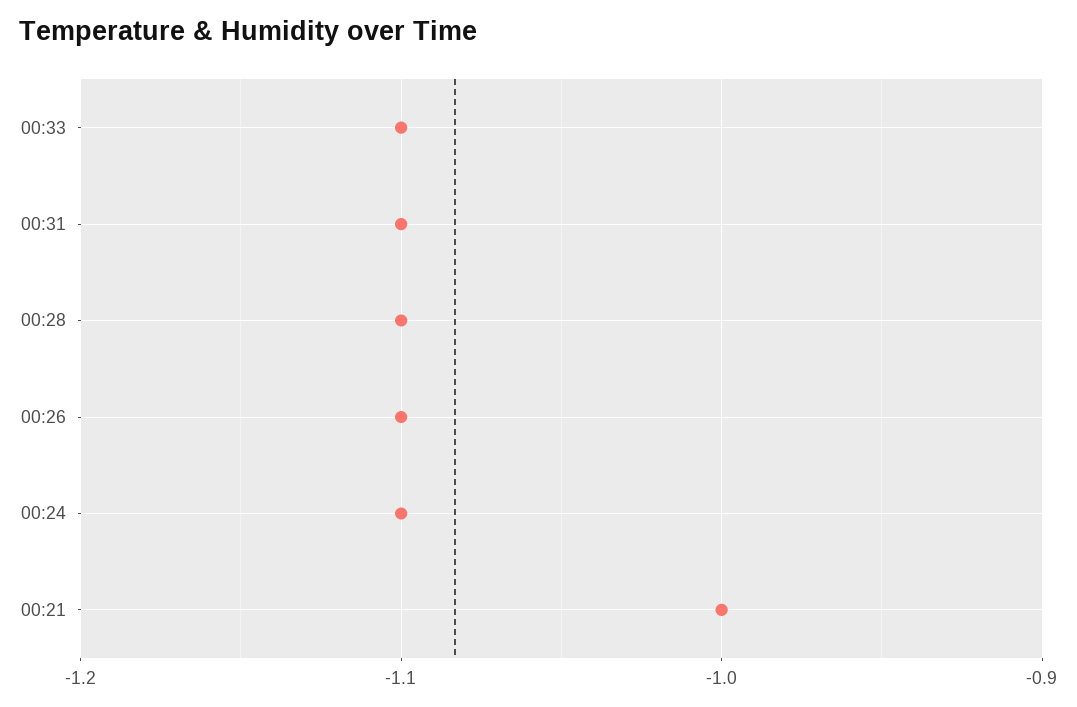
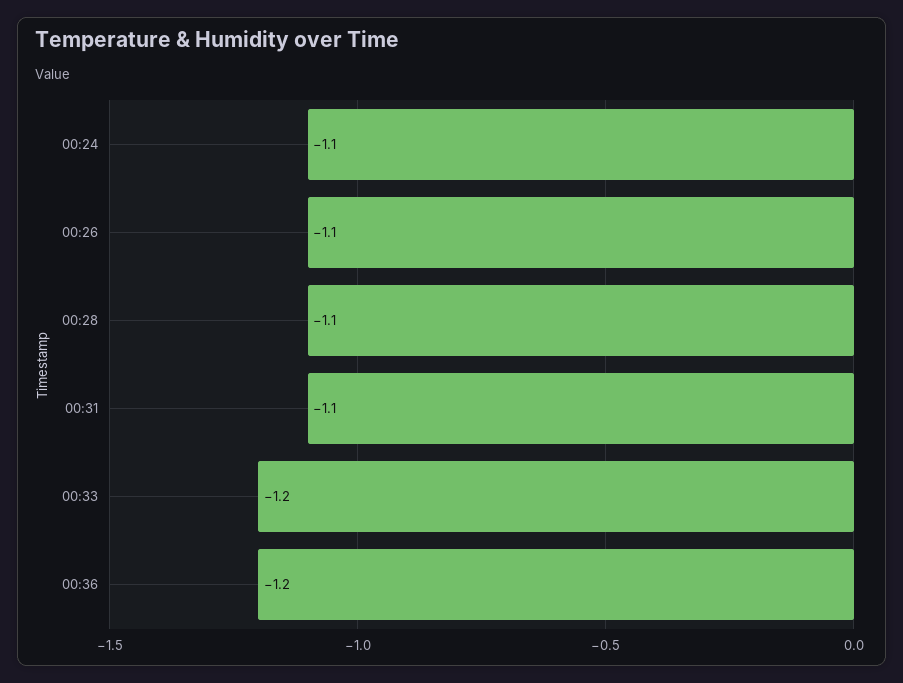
00:33: -1.1 -> -1.2
00:21: -1 -> none
00:36: none -> -1.2

